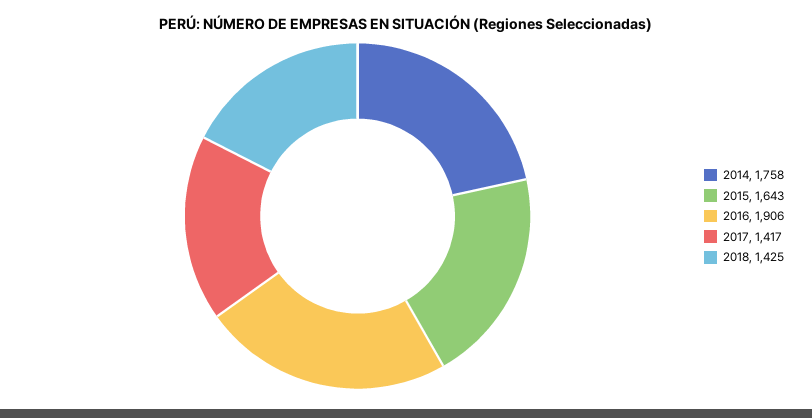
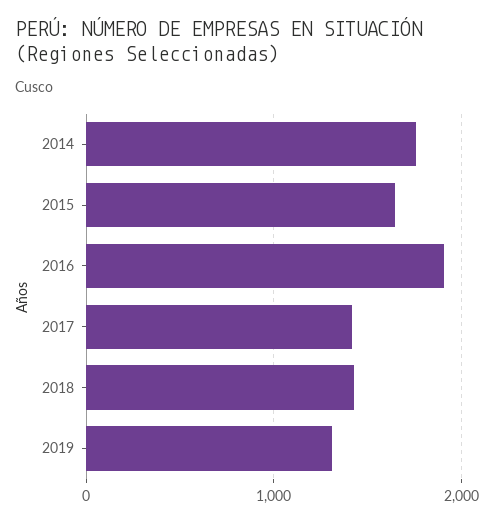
2019: none -> 1300

